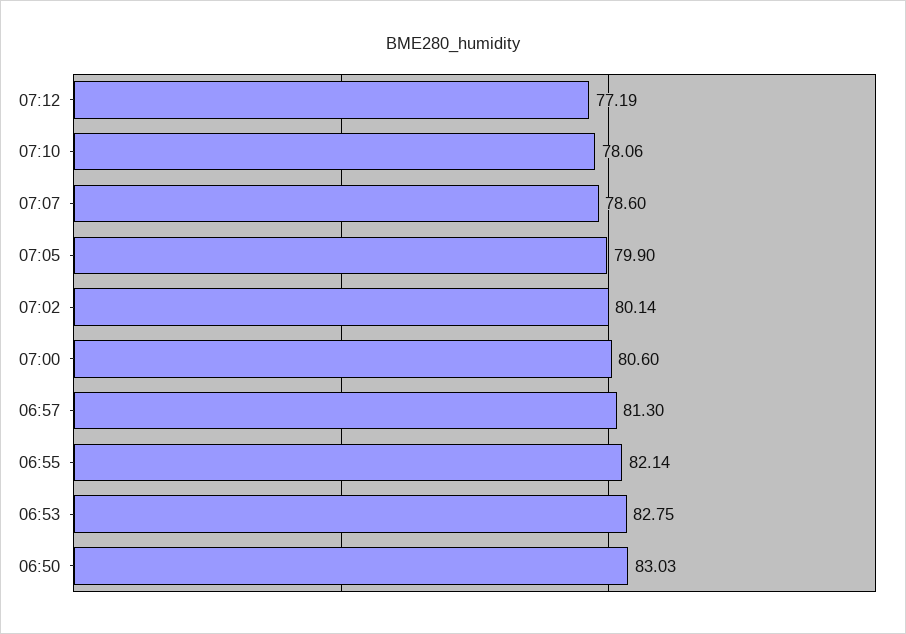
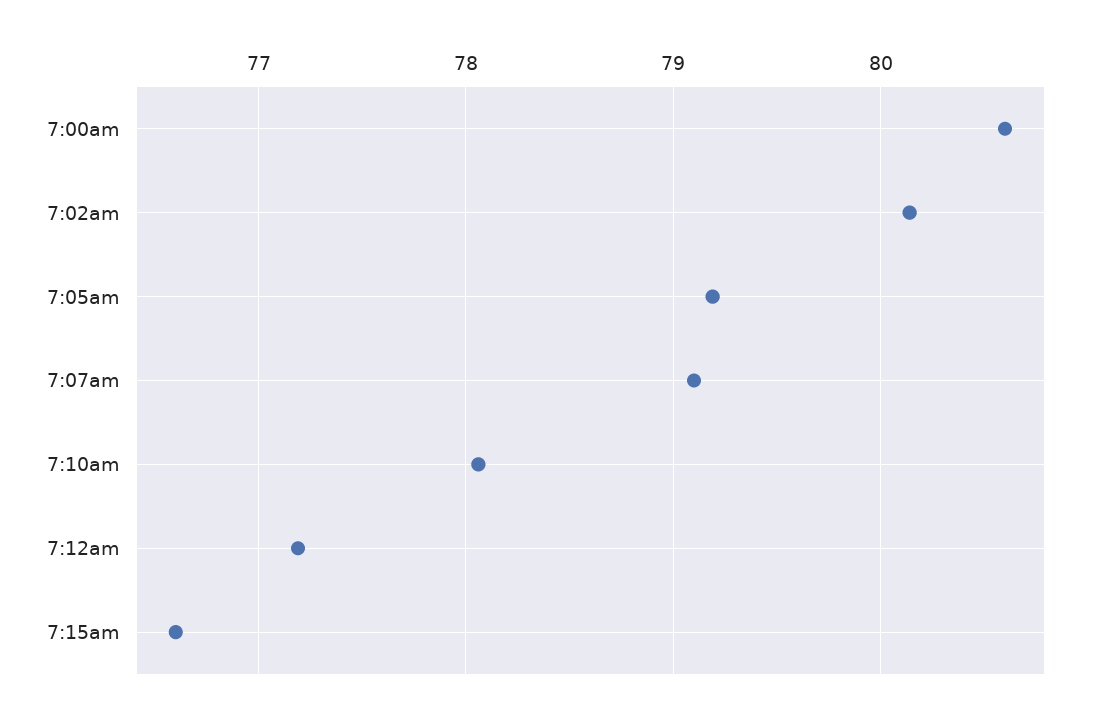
07:07: 78.6 -> 79.1
07:05: 79.9 -> 79.2
06:57: 81.3 -> none
06:55: 82.14 -> none
06:53: 82.75 -> none
06:50: 83.03 -> none
7:15am: none -> 76.6

